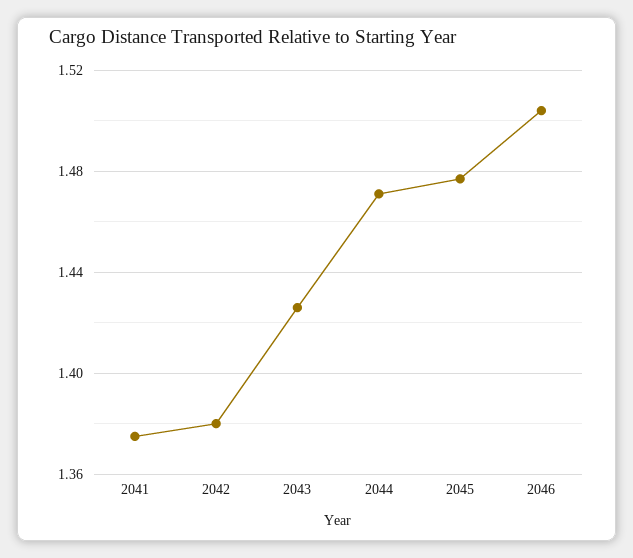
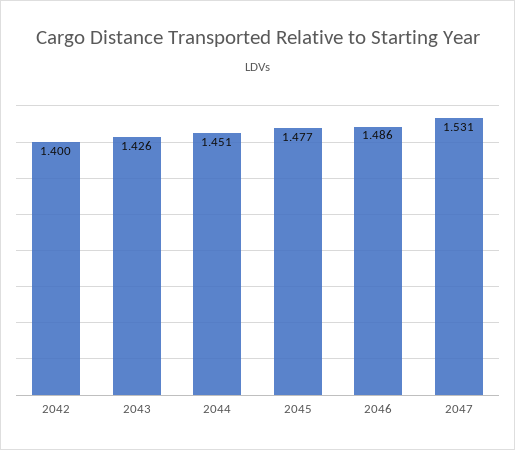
2041: 1.375 -> none
2042: 1.38 -> 1.4
2044: 1.47 -> 1.451
2046: 1.505 -> 1.486
2047: none -> 1.531

